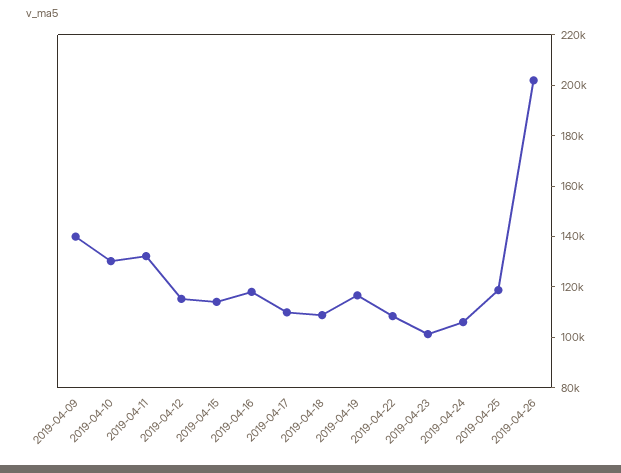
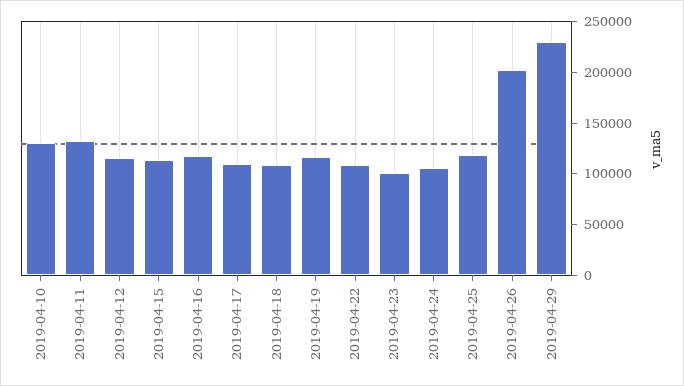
2019-04-09: 140000 -> none
2019-04-29: none -> 230000

